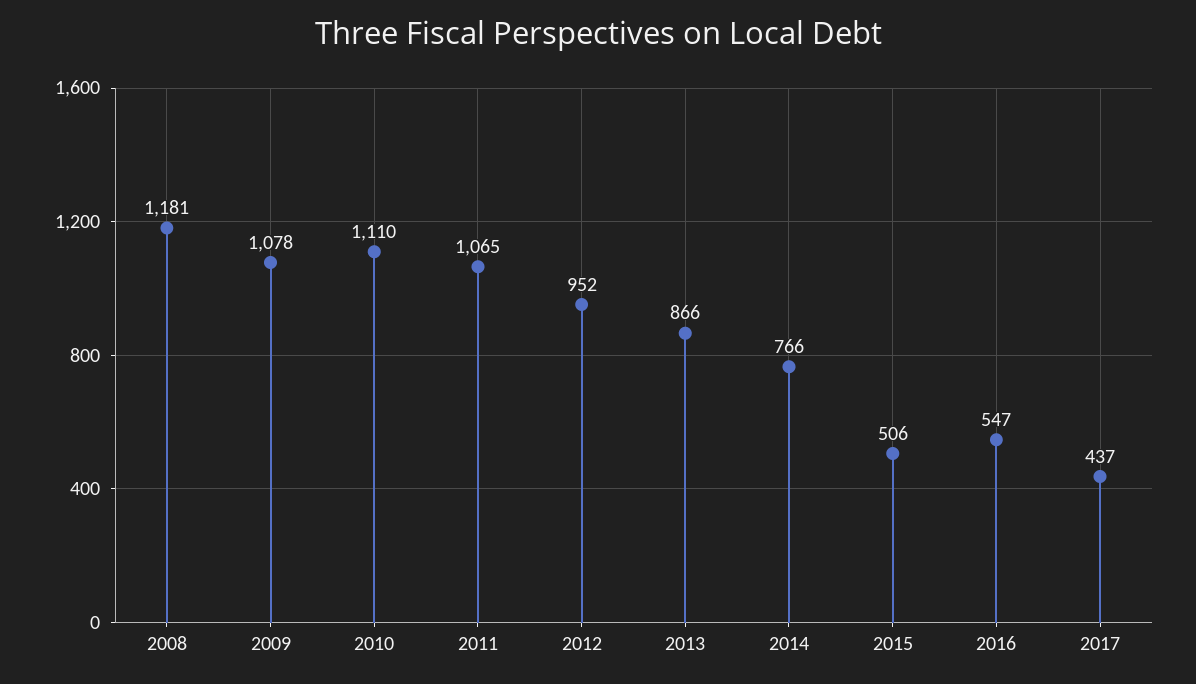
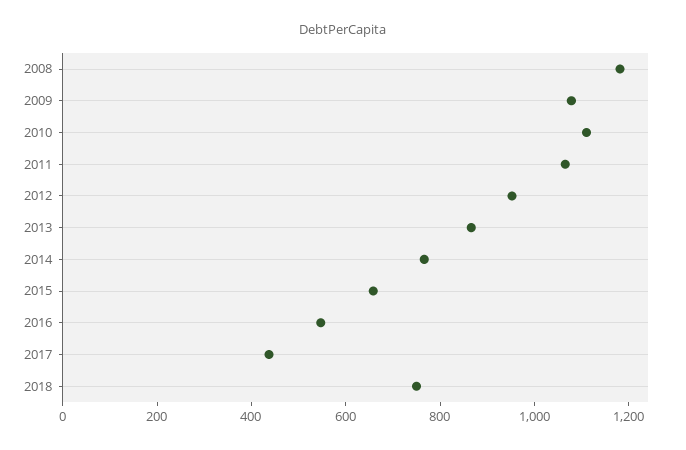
2015: 506 -> 650
2018: none -> 750

